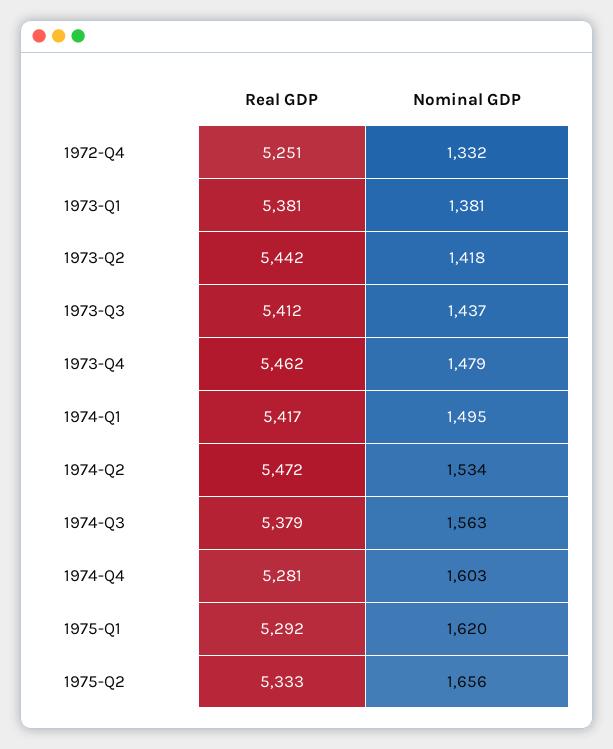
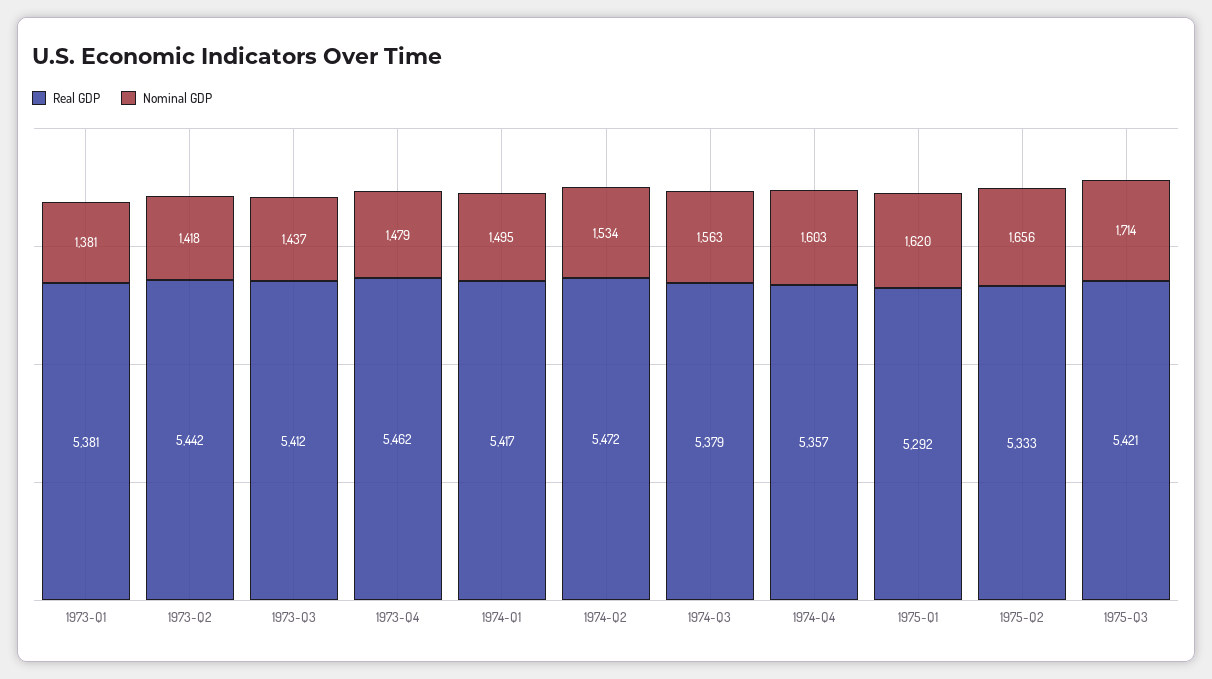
Real GDP, 1972-Q4: 5251 -> none
Nominal GDP, 1972-Q4: 1332 -> none
Real GDP, 1974-Q4: 5281 -> 5357
Real GDP, 1975-Q3: none -> 5421
Nominal GDP, 1975-Q3: none -> 1714

